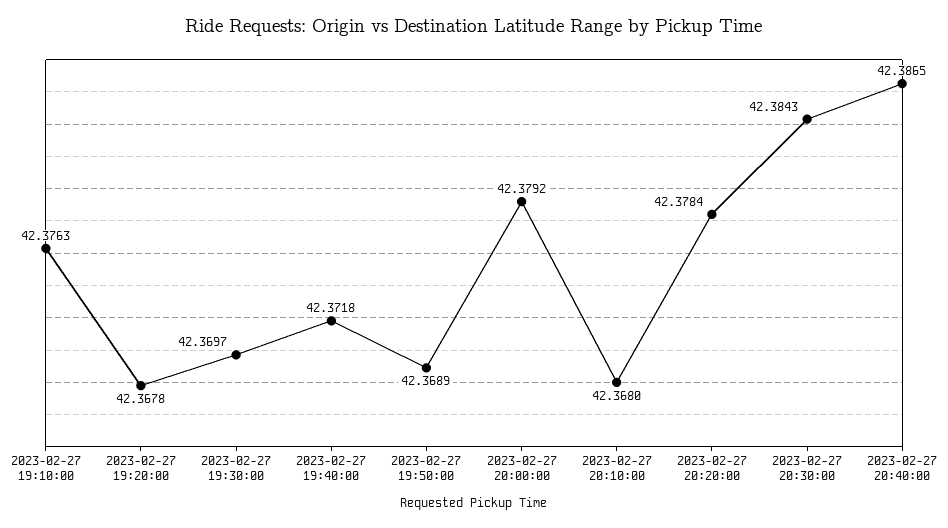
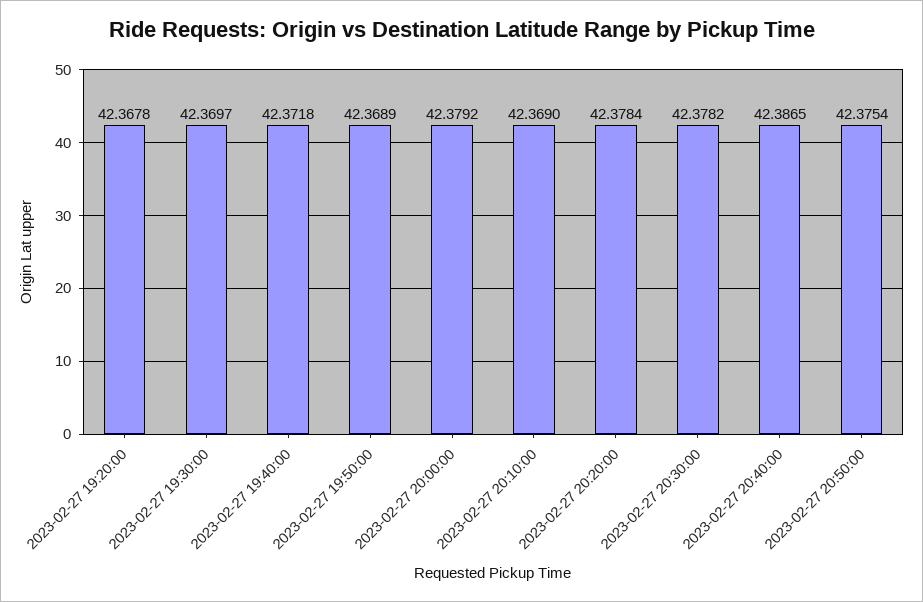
2023-02-27 19:10:00: 42.3763 -> none
2023-02-27 20:10:00: 42.368 -> 42.369
2023-02-27 20:30:00: 42.3843 -> 42.3782
2023-02-27 20:50:00: none -> 42.3754

